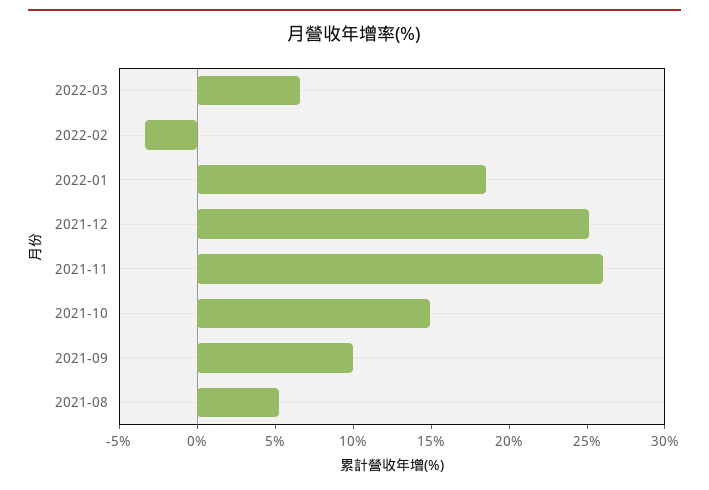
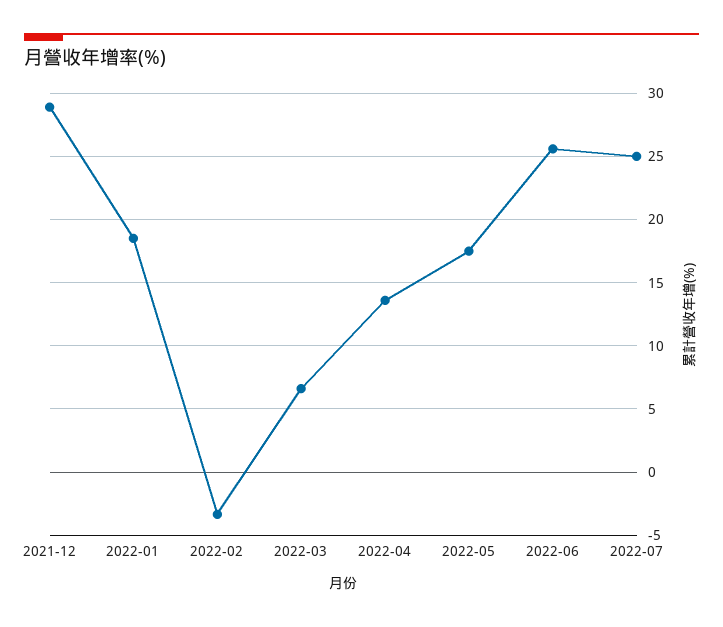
2021-12: 25 -> 29
2021-11: 26 -> none
2021-10: 15 -> none
2021-09: 10 -> none
2021-08: 5 -> none
2022-04: none -> 13.5
2022-05: none -> 17.5
2022-06: none -> 25.5
2022-07: none -> 25

